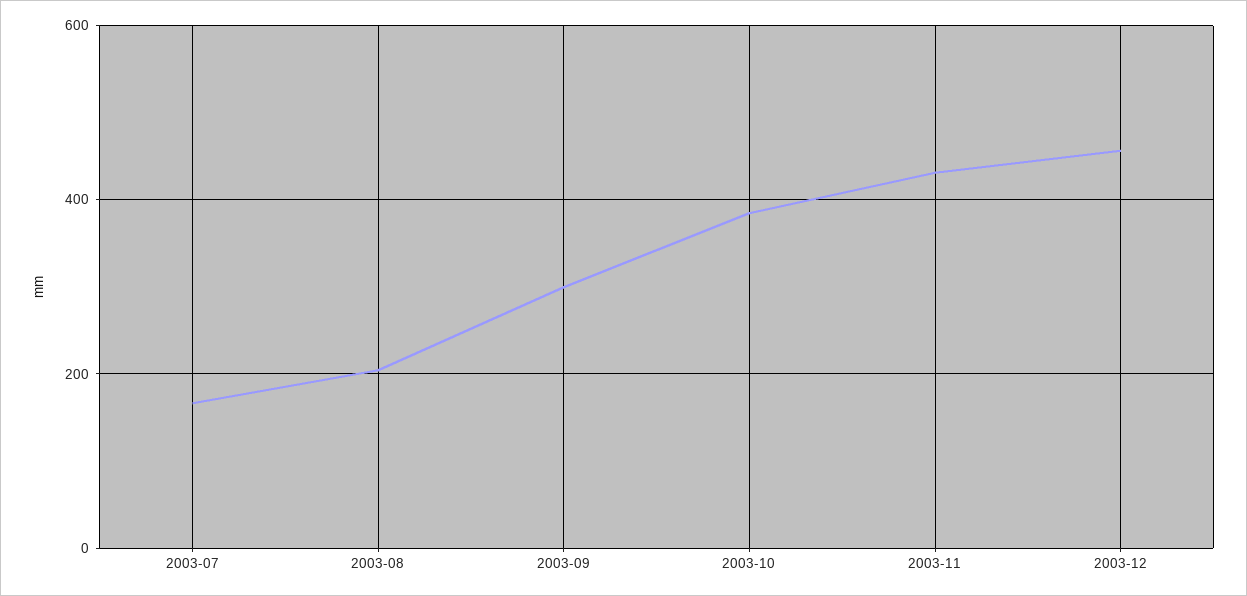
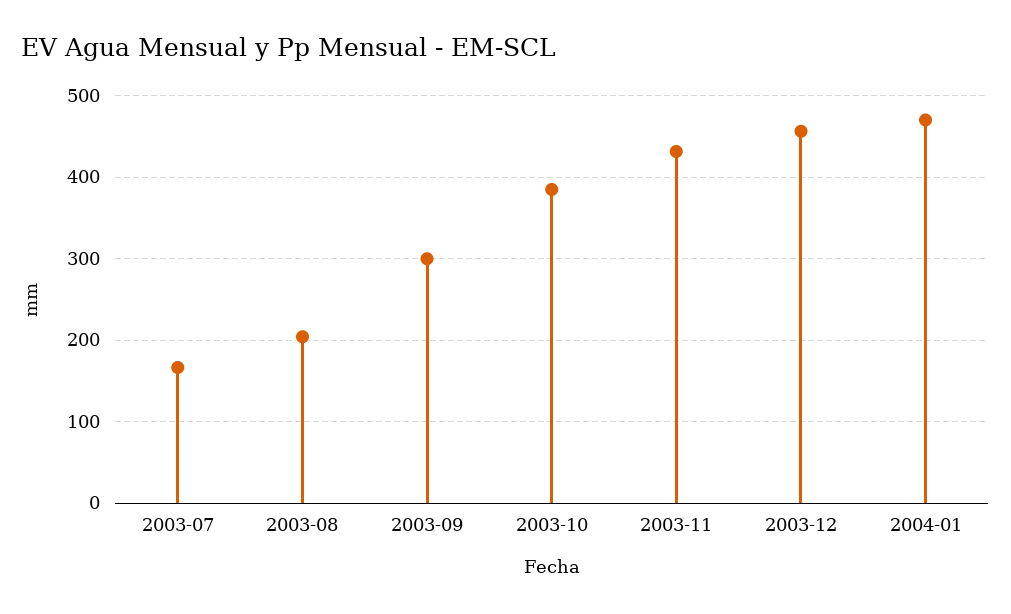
2004-01: none -> 470

